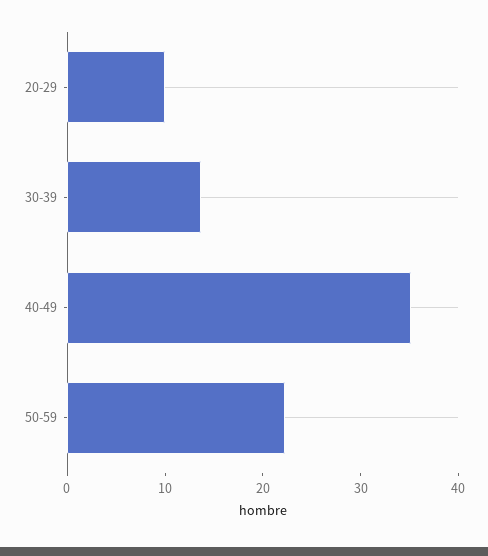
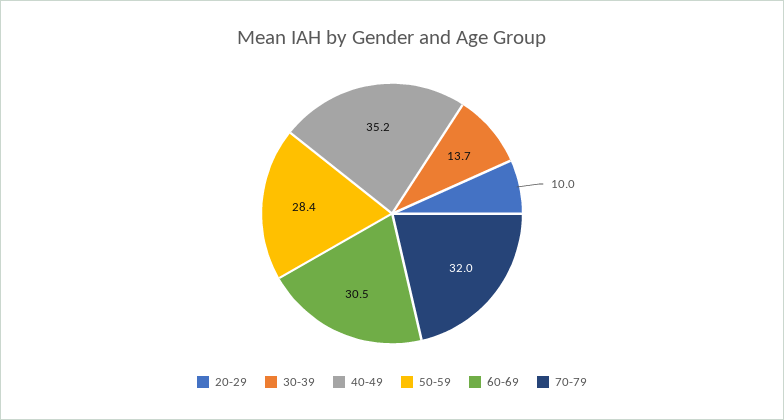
50-59: 22 -> 28.4
60-69: none -> 30.5
70-79: none -> 32

